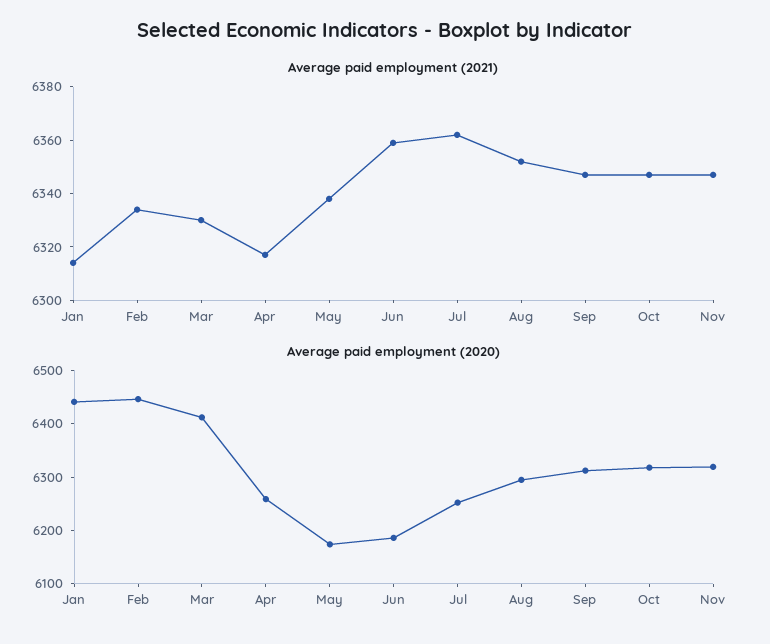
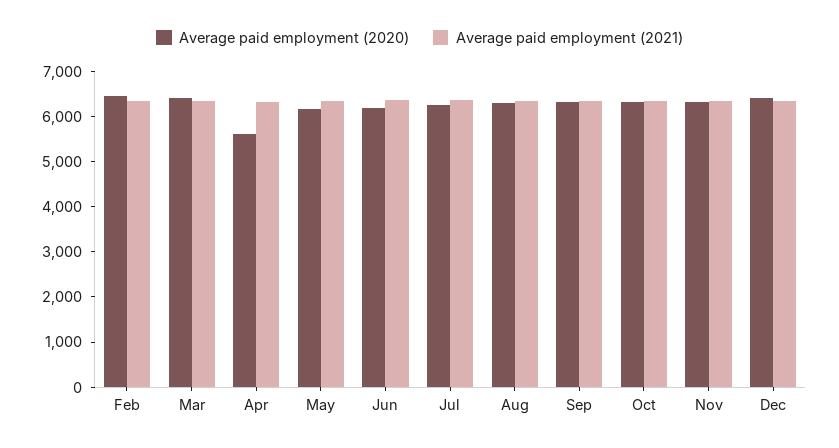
Average paid employment (2021), Jan: 6315 -> none
Average paid employment (2020), Jan: 6440 -> none
Average paid employment (2020), Apr: 6260 -> 5600
Average paid employment (2020), Dec: none -> 6400
Average paid employment (2021), Dec: none -> 6400

